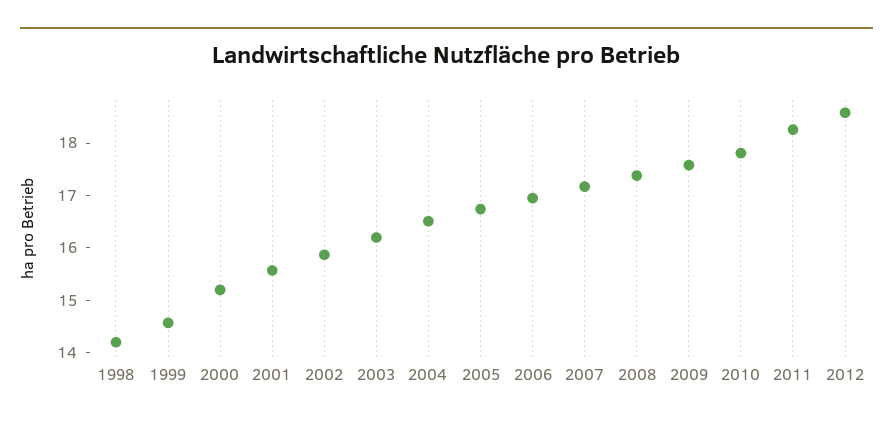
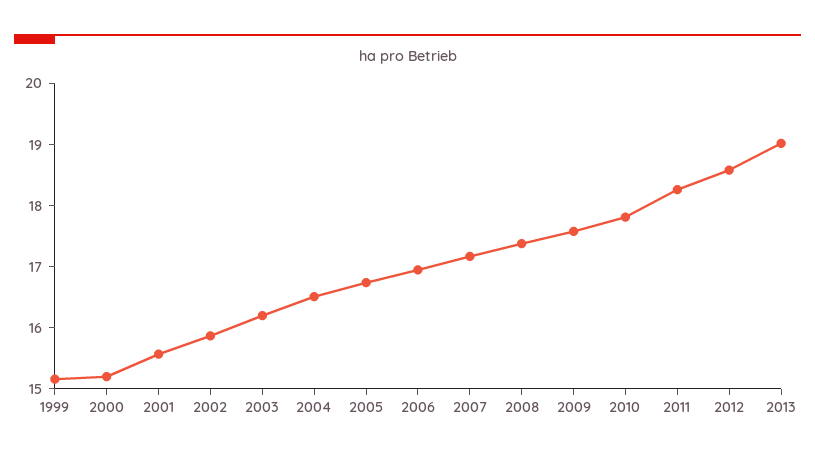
1998: 14.2 -> none
1999: 14.6 -> 15.2
2013: none -> 19

